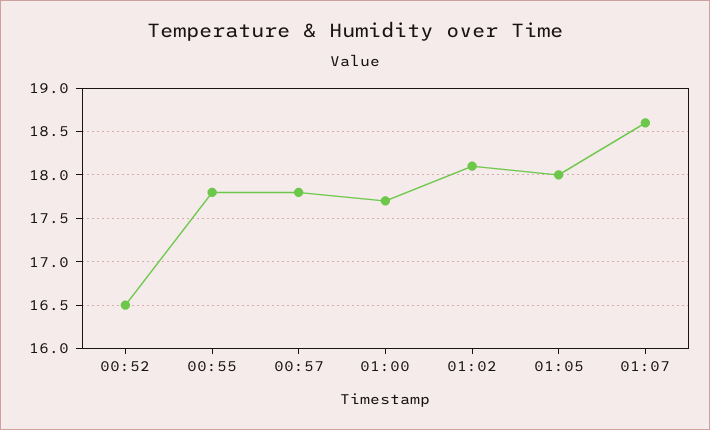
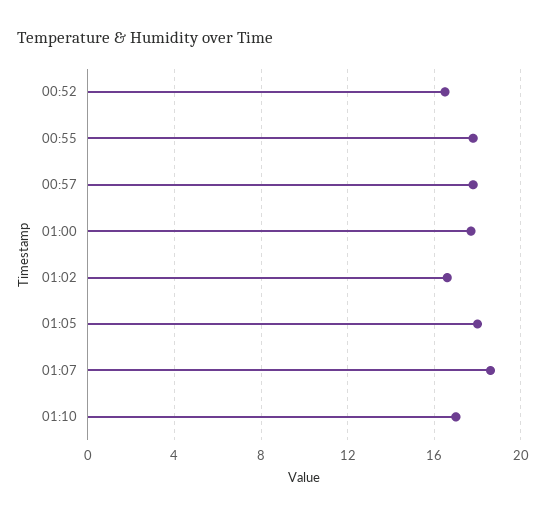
01:02: 18.1 -> 16.5
01:10: none -> 17

